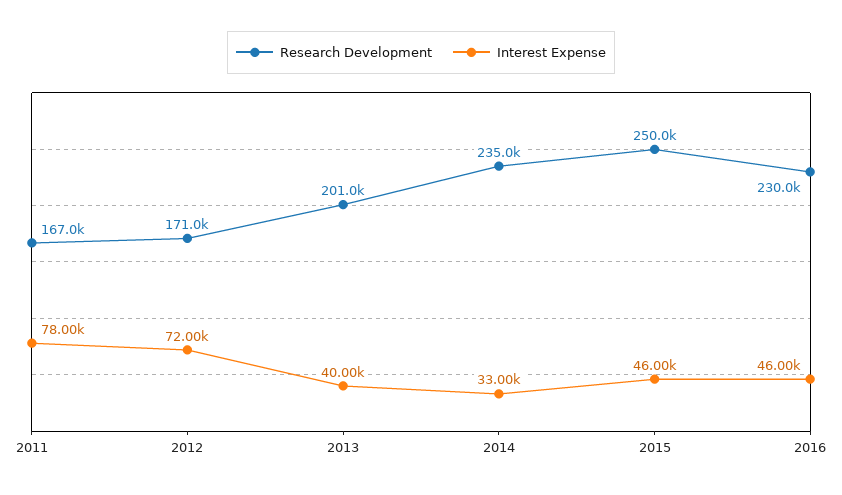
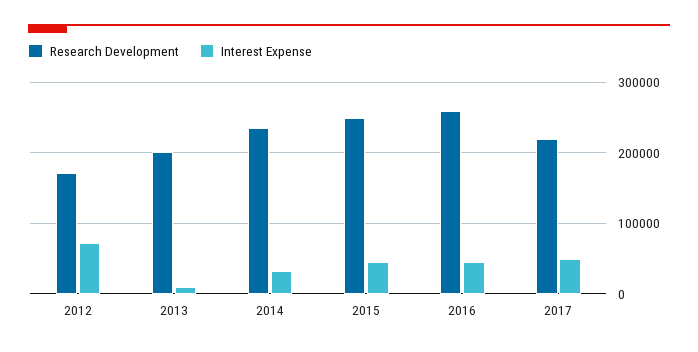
Research Development, 2011: 167000 -> none
Interest Expense, 2011: 78000 -> none
Interest Expense, 2013: 40000 -> 10000
Research Development, 2016: 230000 -> 260000
Research Development, 2017: none -> 220000
Interest Expense, 2017: none -> 50000

